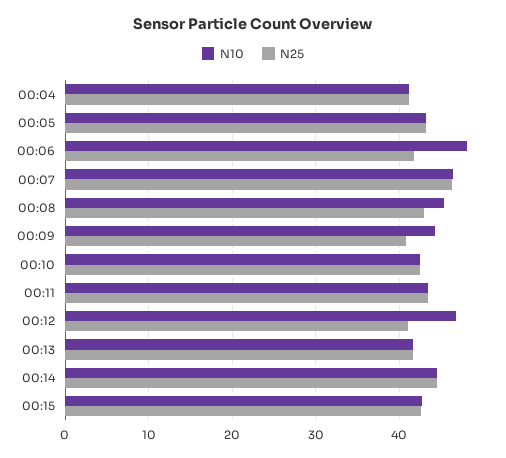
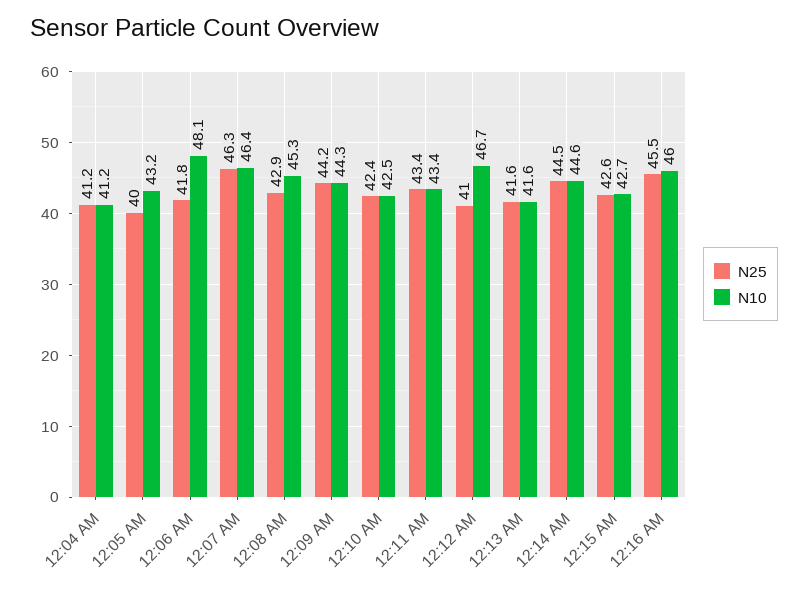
N25, 00:05: 43 -> 40
N25, 00:09: 41 -> 44.2
N25, 12:16 AM: none -> 45.5
N10, 12:16 AM: none -> 46

